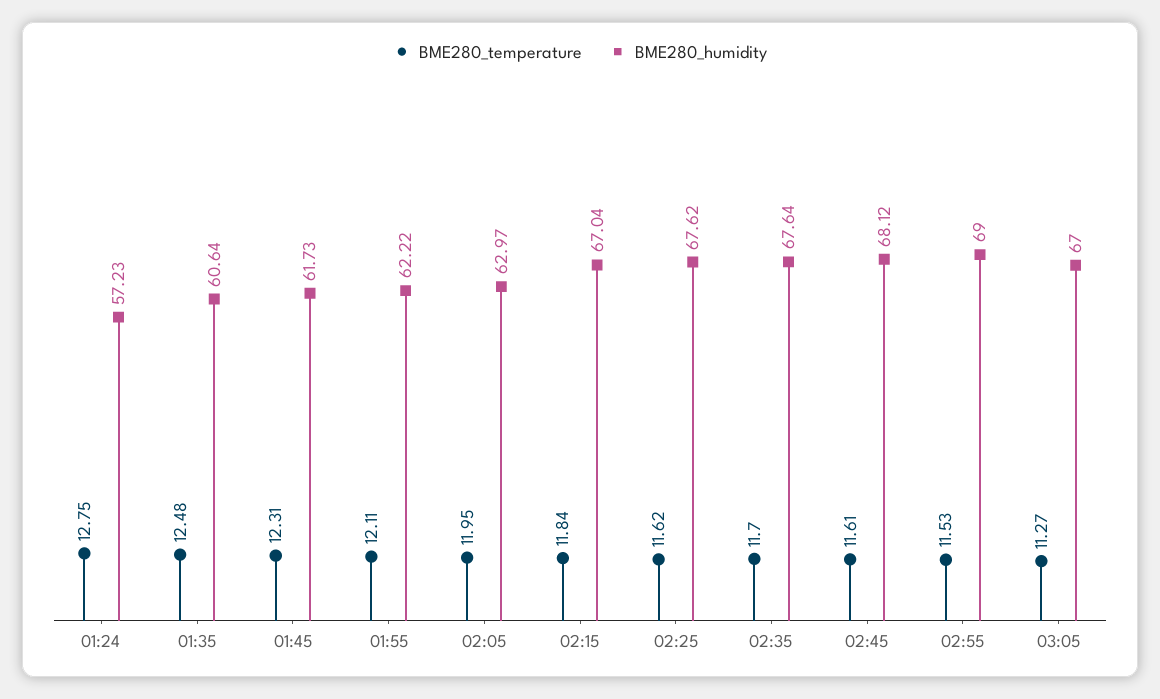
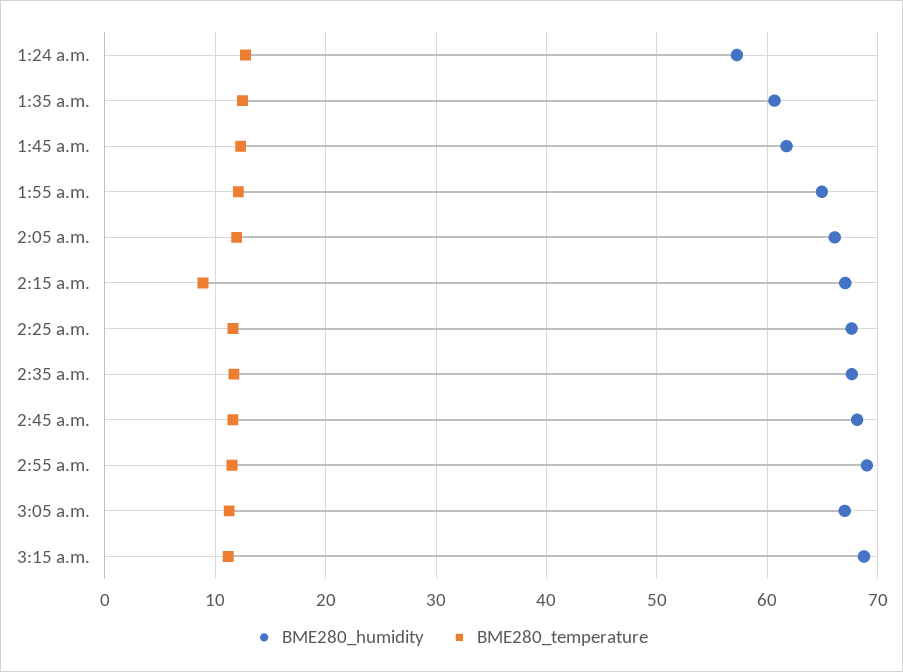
BME280_humidity, 01:55: 62.22 -> 65
BME280_humidity, 02:05: 62.97 -> 66
BME280_temperature, 02:15: 11.84 -> 9
BME280_humidity, 3:15 a.m.: none -> 69
BME280_temperature, 3:15 a.m.: none -> 11

